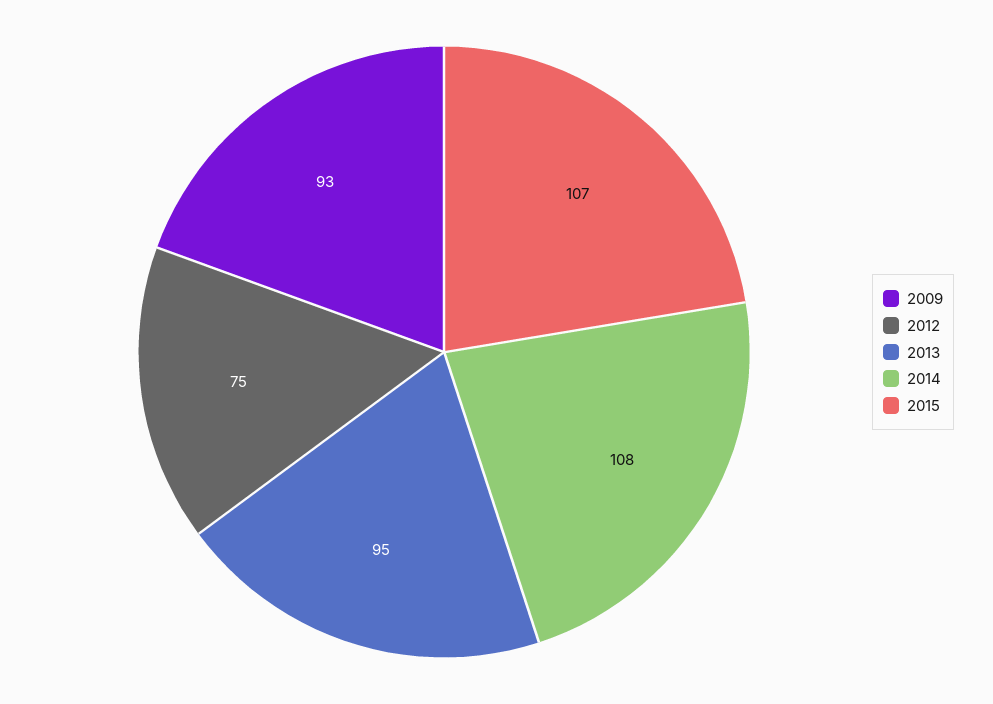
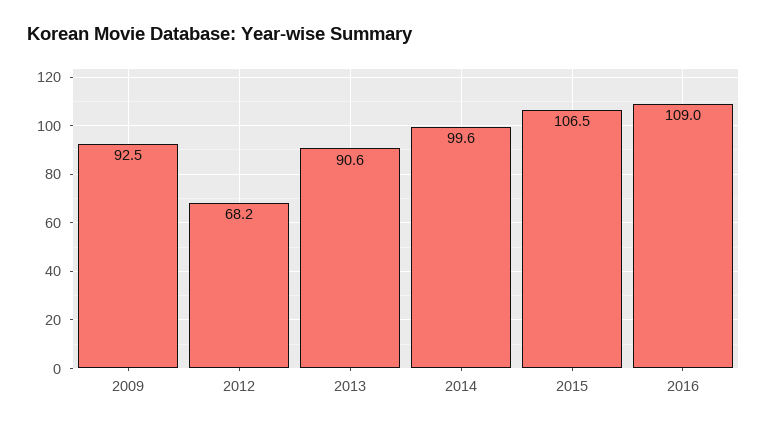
2012: 75 -> 68.2
2013: 95 -> 90.6
2014: 108 -> 99.6
2016: none -> 109

